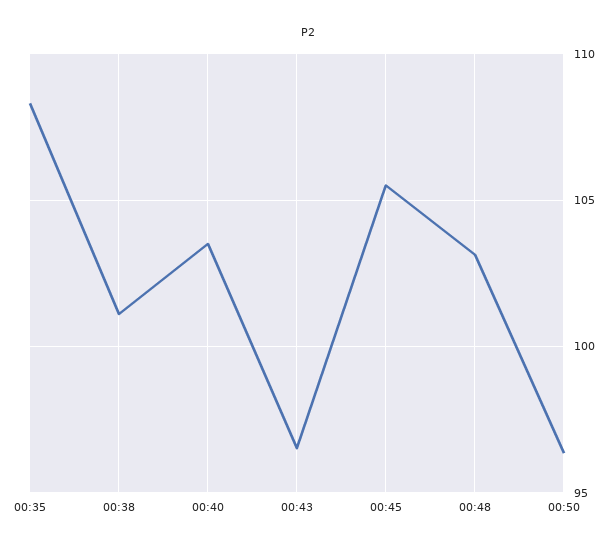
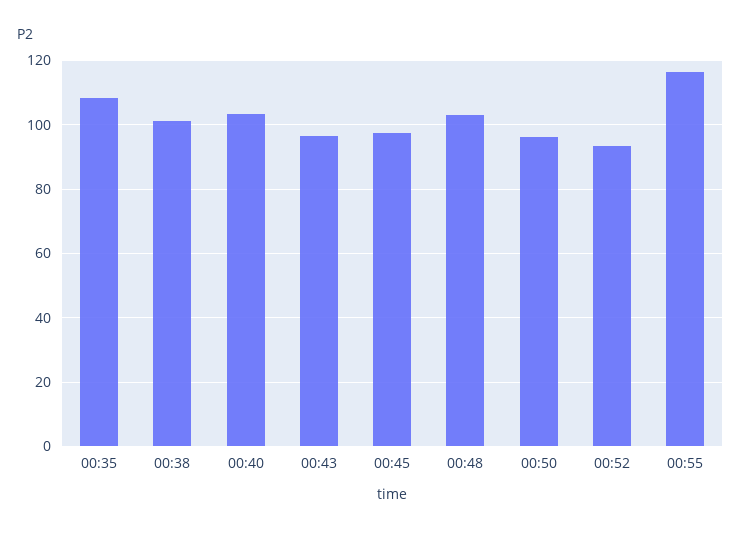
00:45: 105.5 -> 98
00:52: none -> 94
00:55: none -> 116

